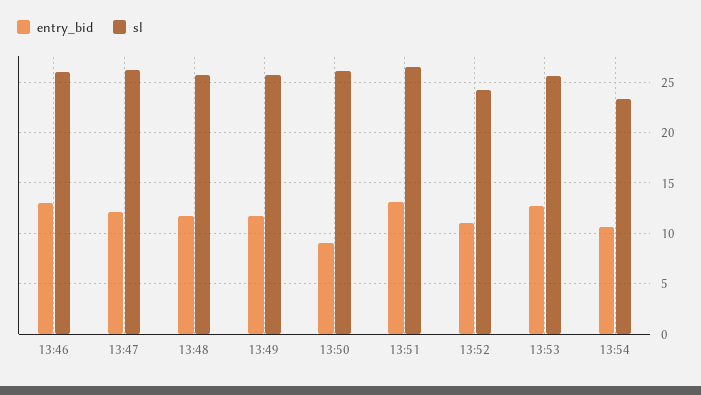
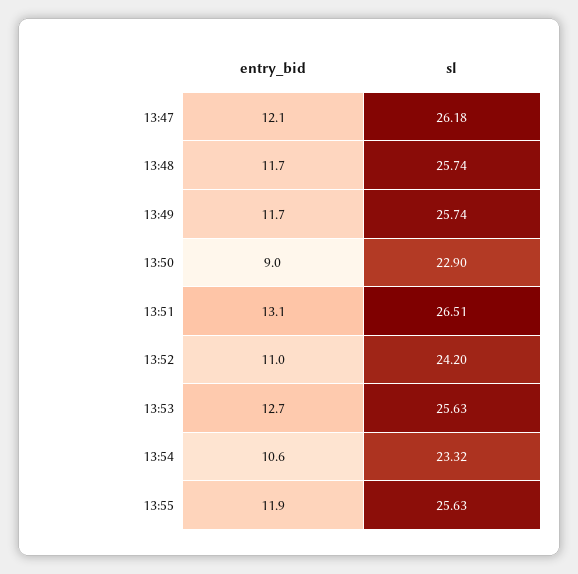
entry_bid, 13:46: 13 -> none
sl, 13:46: 26 -> none
sl, 13:50: 26 -> 22.9
entry_bid, 13:55: none -> 11.9
sl, 13:55: none -> 25.63

